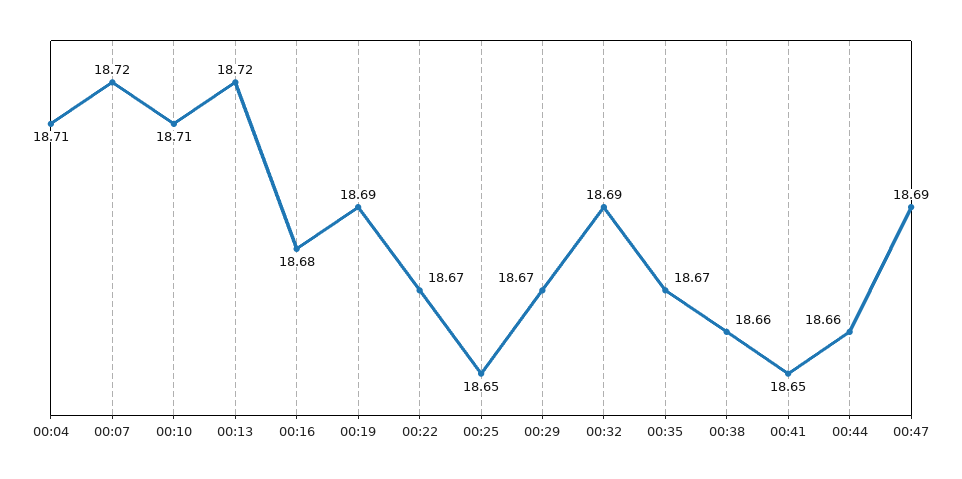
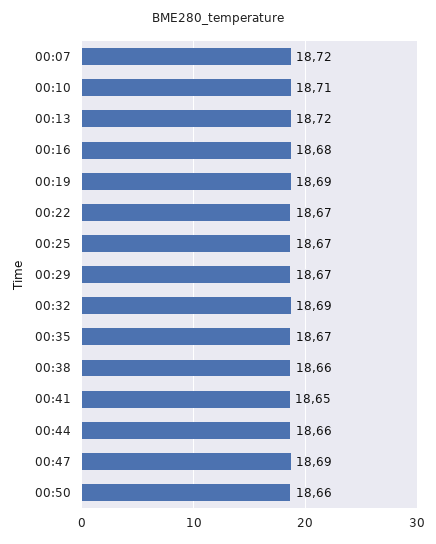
00:04: 18.71 -> none
00:25: 18.65 -> 18.67
00:50: none -> 18.66

